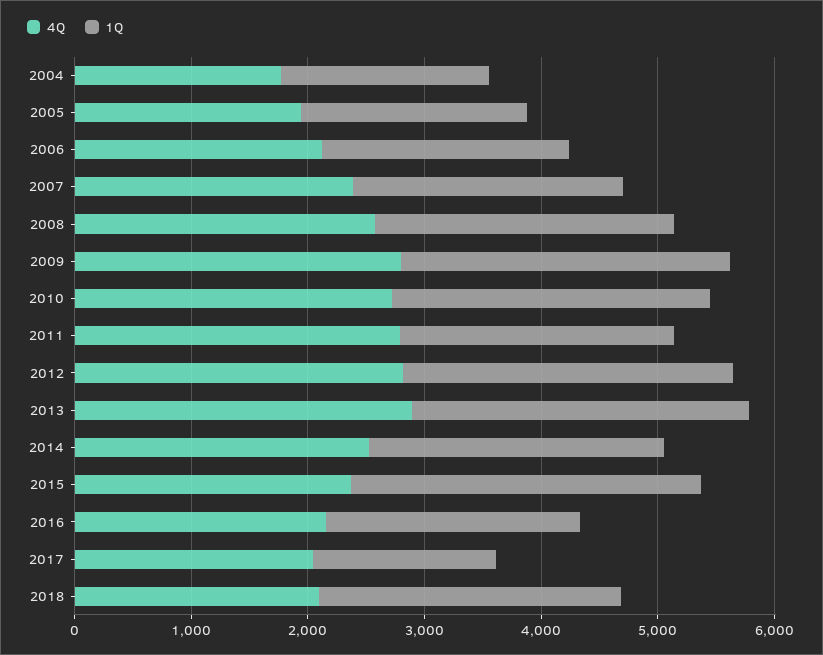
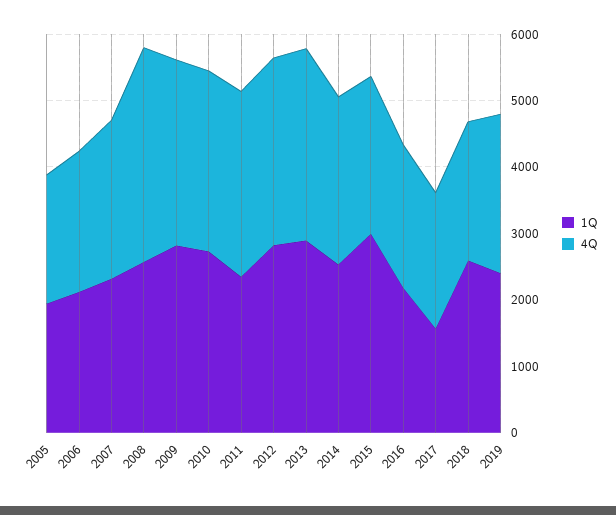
4Q, 2004: 1800 -> none
1Q, 2004: 1800 -> none
4Q, 2008: 2600 -> 3200
1Q, 2019: none -> 2400
4Q, 2019: none -> 2400

